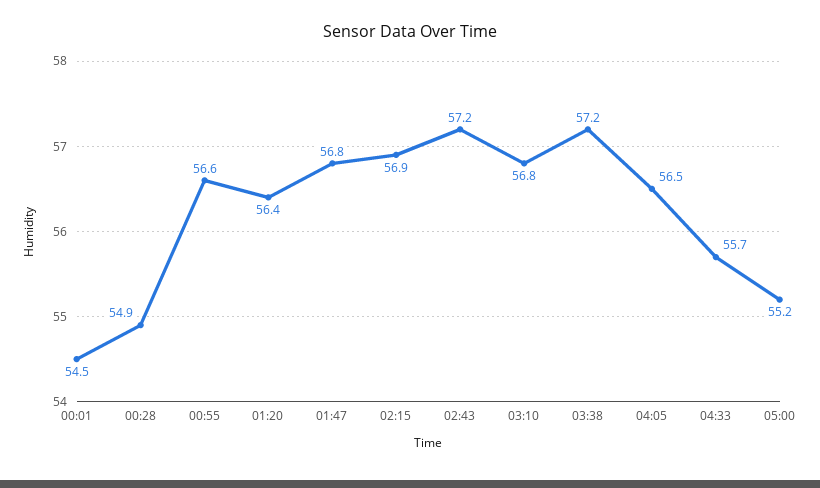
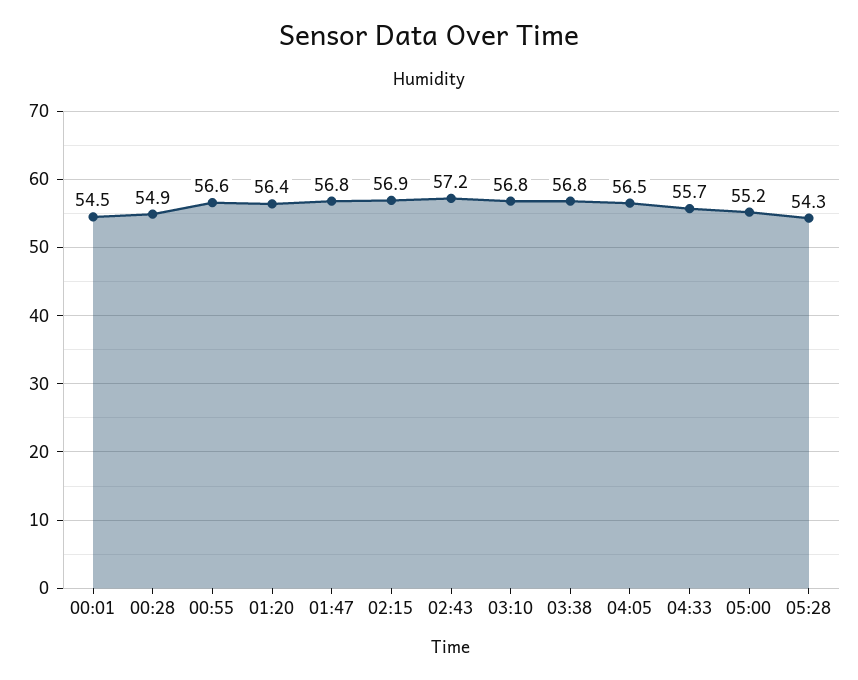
03:38: 57.2 -> 56.8
05:28: none -> 54.3

